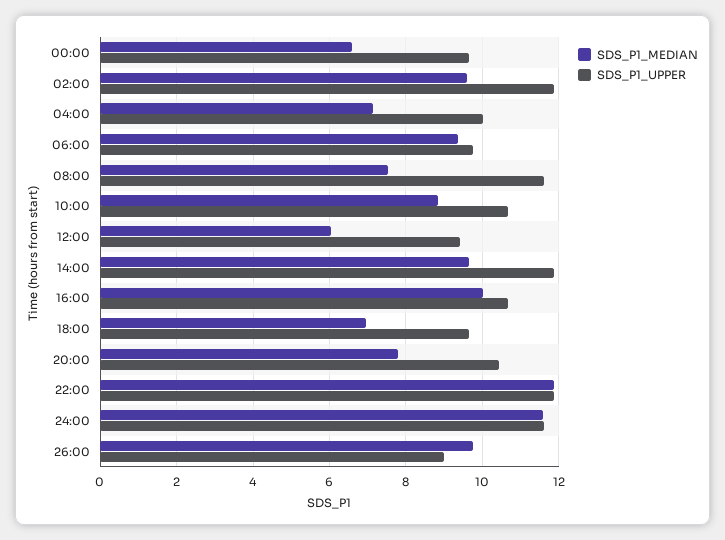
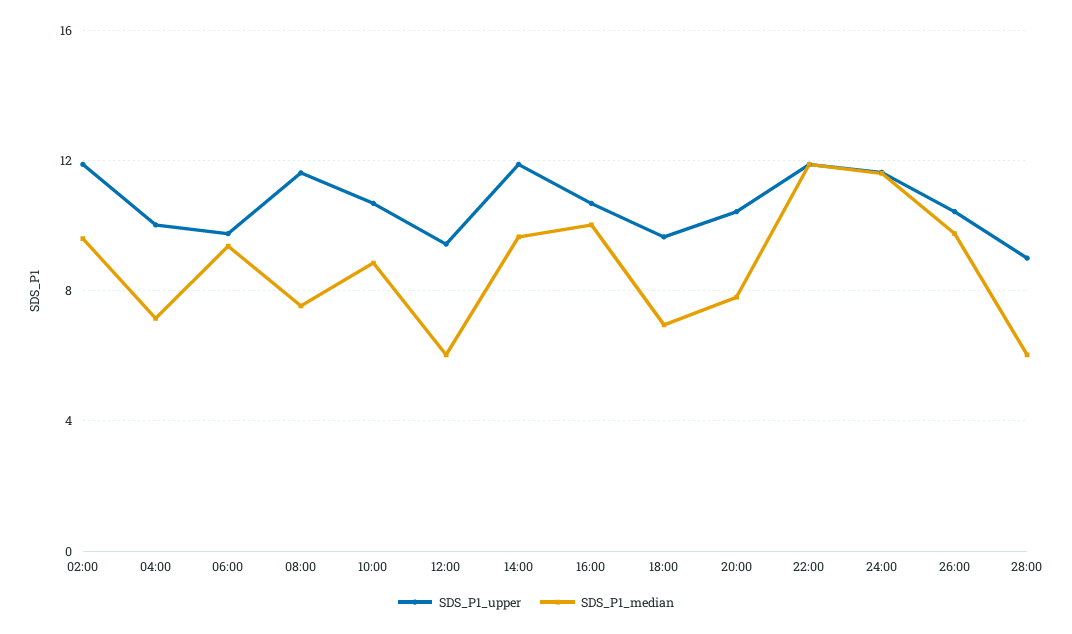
SDS_P1_MEDIAN, 00:00: 6.6 -> none
SDS_P1_UPPER, 00:00: 9.6 -> none
SDS_P1_UPPER, 26:00: 9 -> 10.5
SDS_P1_UPPER, 28:00: none -> 9
SDS_P1_MEDIAN, 28:00: none -> 6

